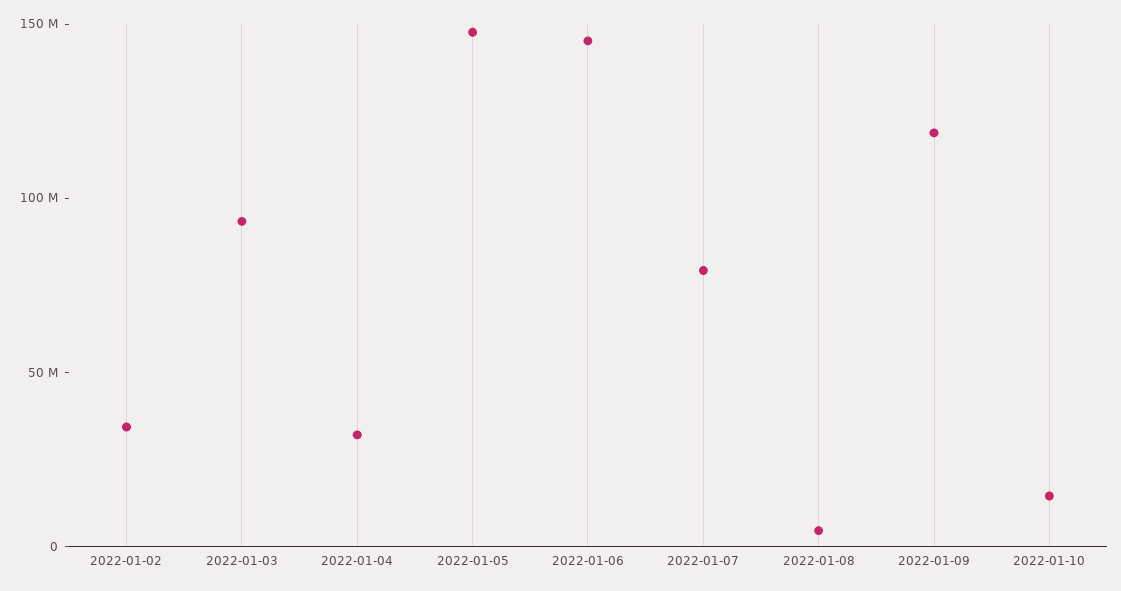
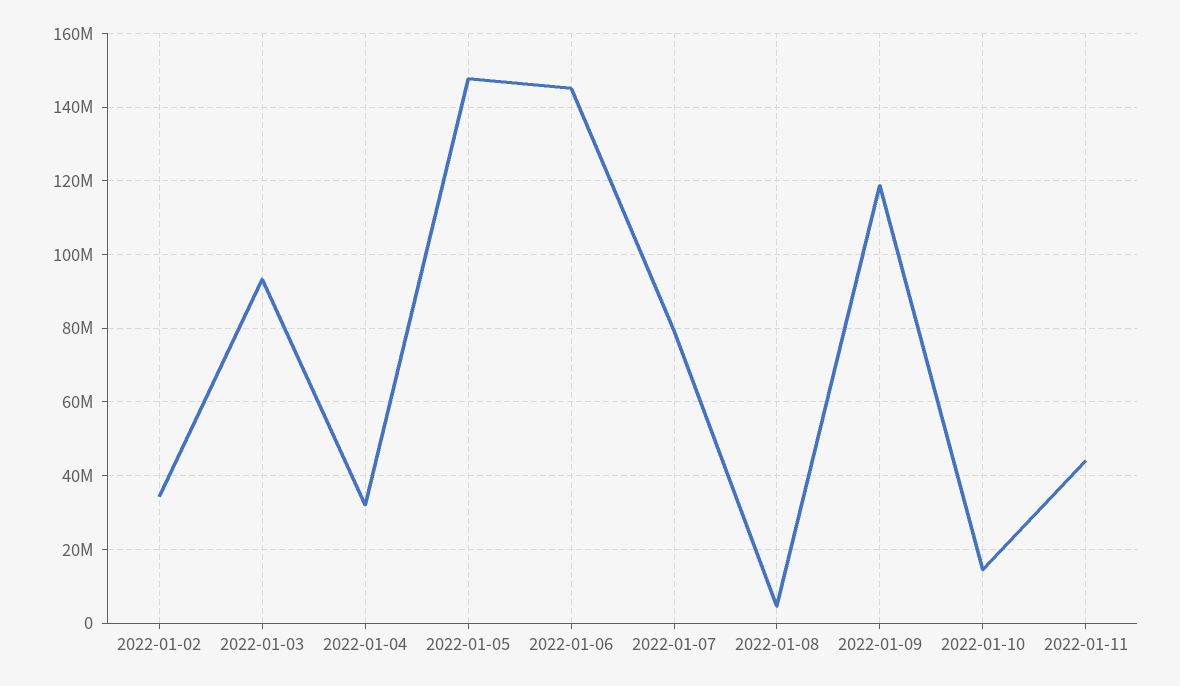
2022-01-11: none -> 44000000

